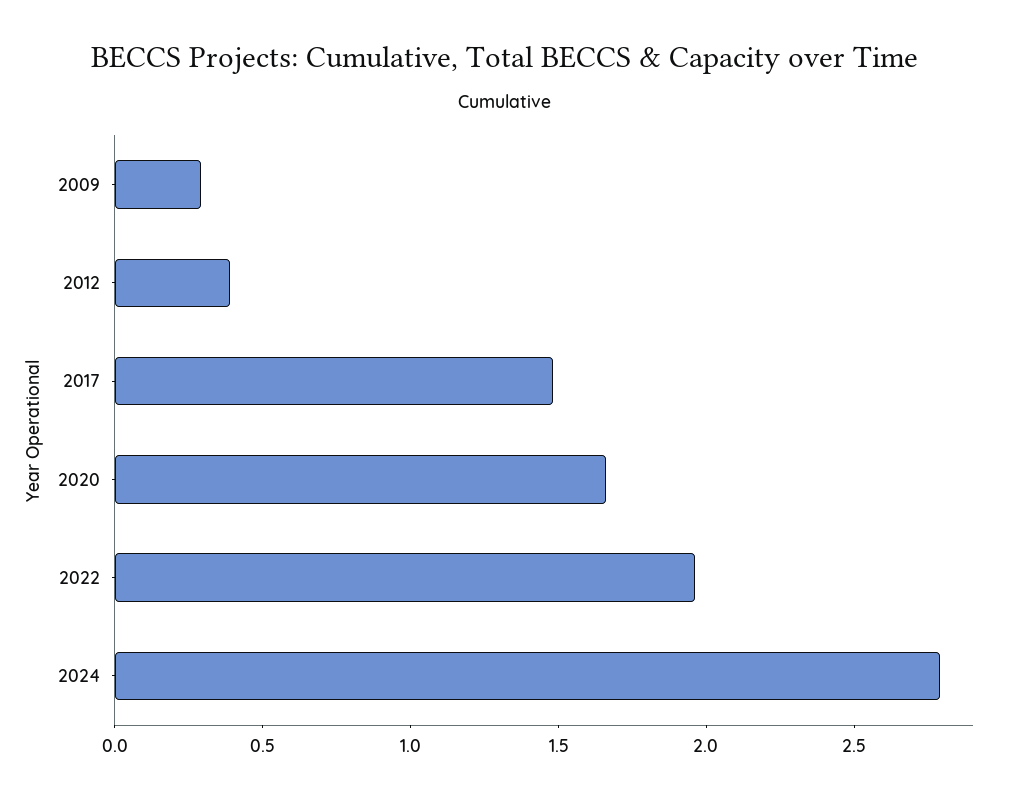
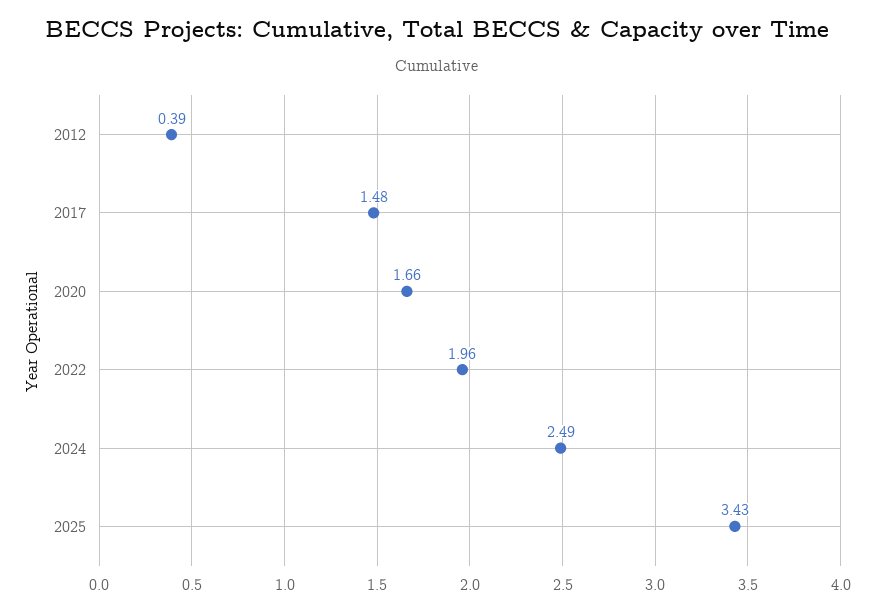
2009: 0.3 -> none
2024: 2.8 -> 2.49
2025: none -> 3.43

